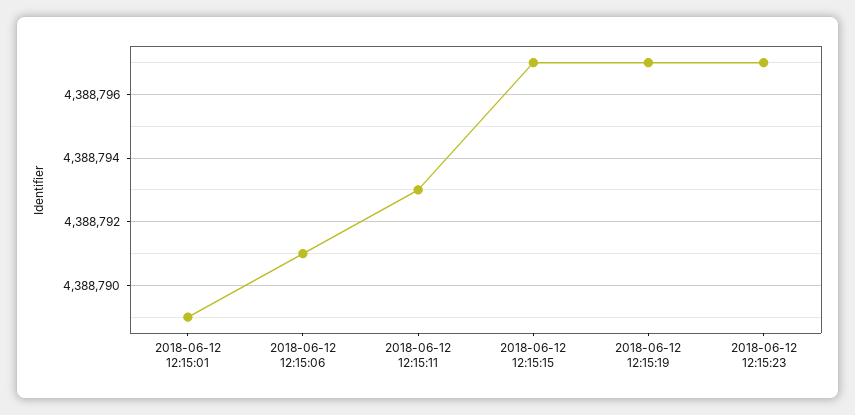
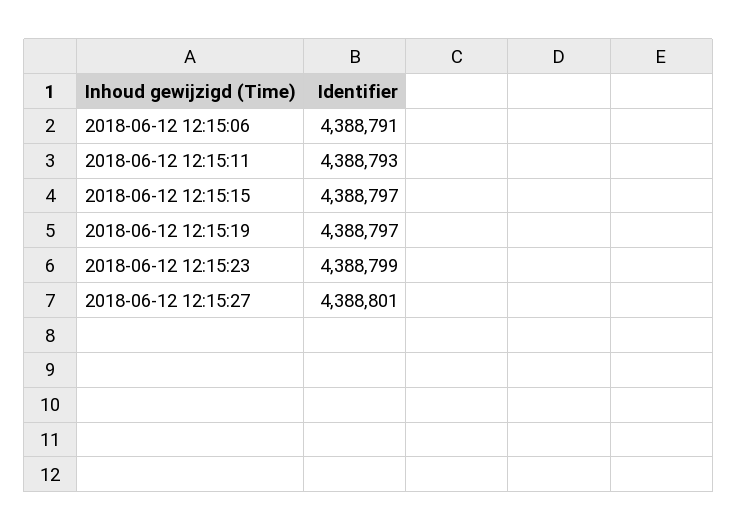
2018-06-12 12:15:01: 4388789 -> none
2018-06-12 12:15:23: 4388797 -> 4388799
2018-06-12 12:15:27: none -> 4388801

